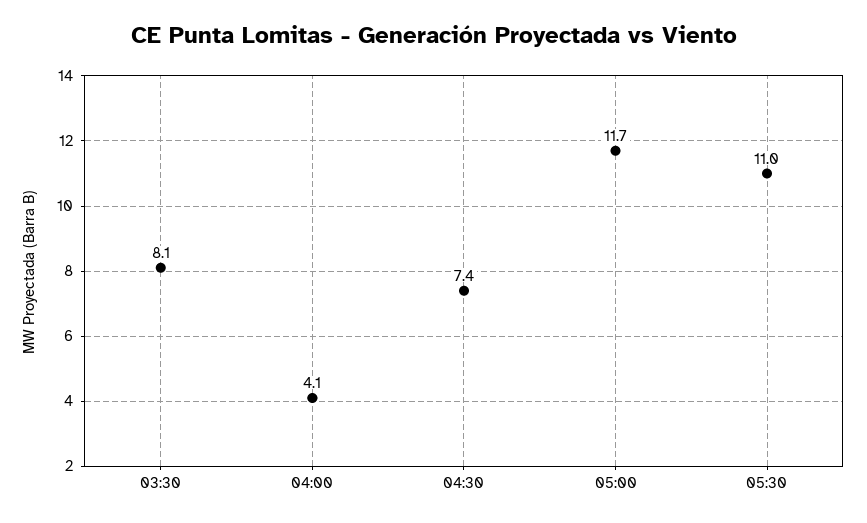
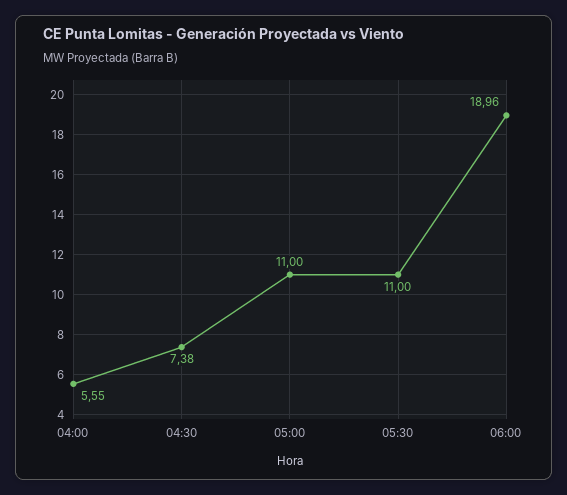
03:30: 8.1 -> none
04:00: 4.1 -> 5.55
05:00: 11.7 -> 11
06:00: none -> 18.96

